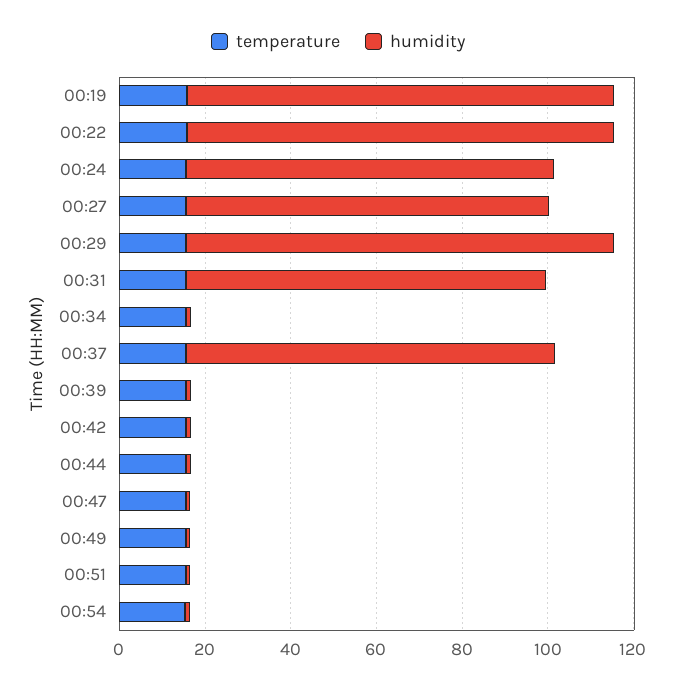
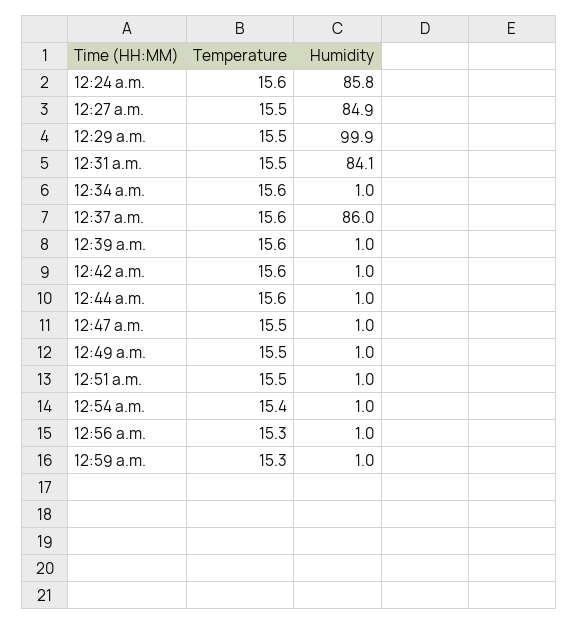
temperature, 00:19: 15 -> none
humidity, 00:19: 100 -> none
temperature, 00:22: 15 -> none
humidity, 00:22: 100 -> none
temperature, 12:56 a.m.: none -> 15.3
humidity, 12:56 a.m.: none -> 1
temperature, 12:59 a.m.: none -> 15.3
humidity, 12:59 a.m.: none -> 1

